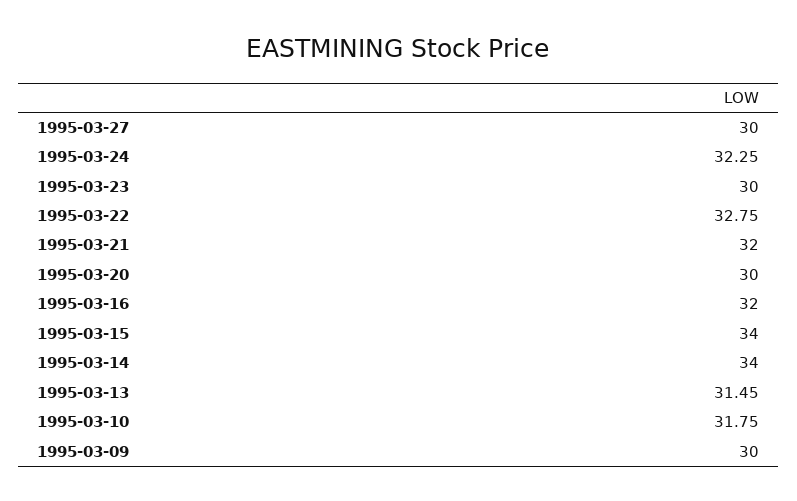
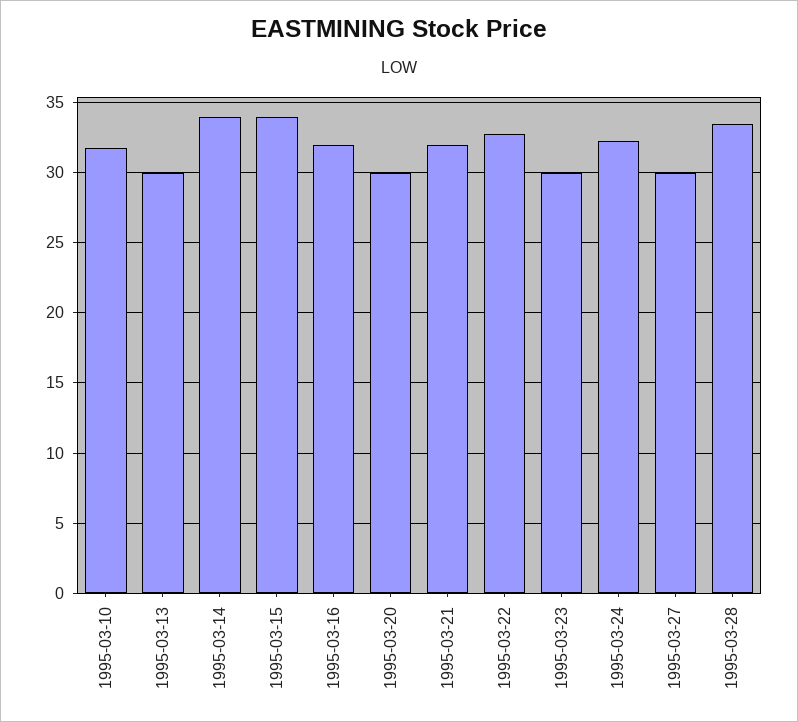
1995-03-13: 31.45 -> 30
1995-03-09: 30 -> none
1995-03-28: none -> 33.5

